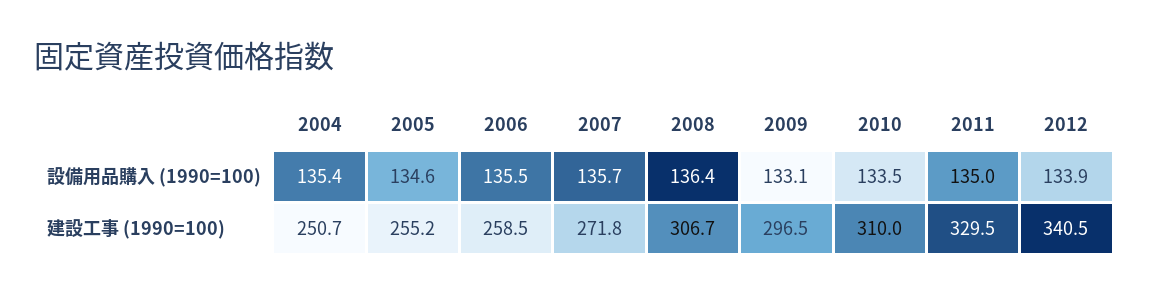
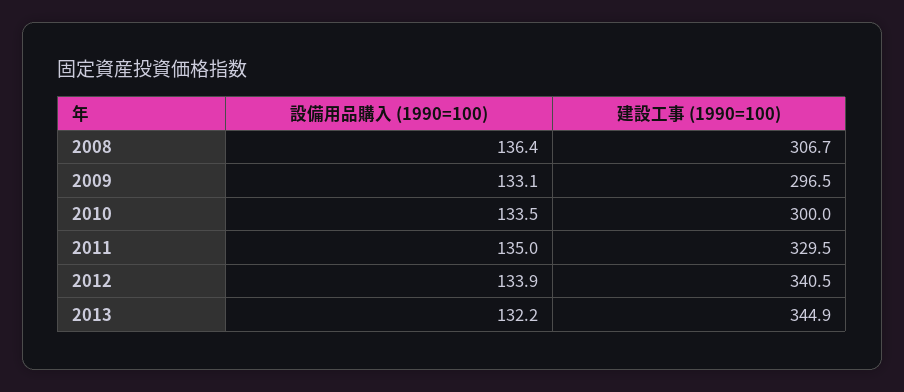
2004, 設備用品購入 (1990=100): 135.4 -> none
2005, 設備用品購入 (1990=100): 134.6 -> none
2006, 設備用品購入 (1990=100): 135.5 -> none
2007, 設備用品購入 (1990=100): 135.7 -> none
2004, 建設工事 (1990=100): 250.7 -> none
2005, 建設工事 (1990=100): 255.2 -> none
2006, 建設工事 (1990=100): 258.5 -> none
2007, 建設工事 (1990=100): 271.8 -> none
2010, 建設工事 (1990=100): 310 -> 300
2013, 設備用品購入 (1990=100): none -> 132.2
2013, 建設工事 (1990=100): none -> 344.9

